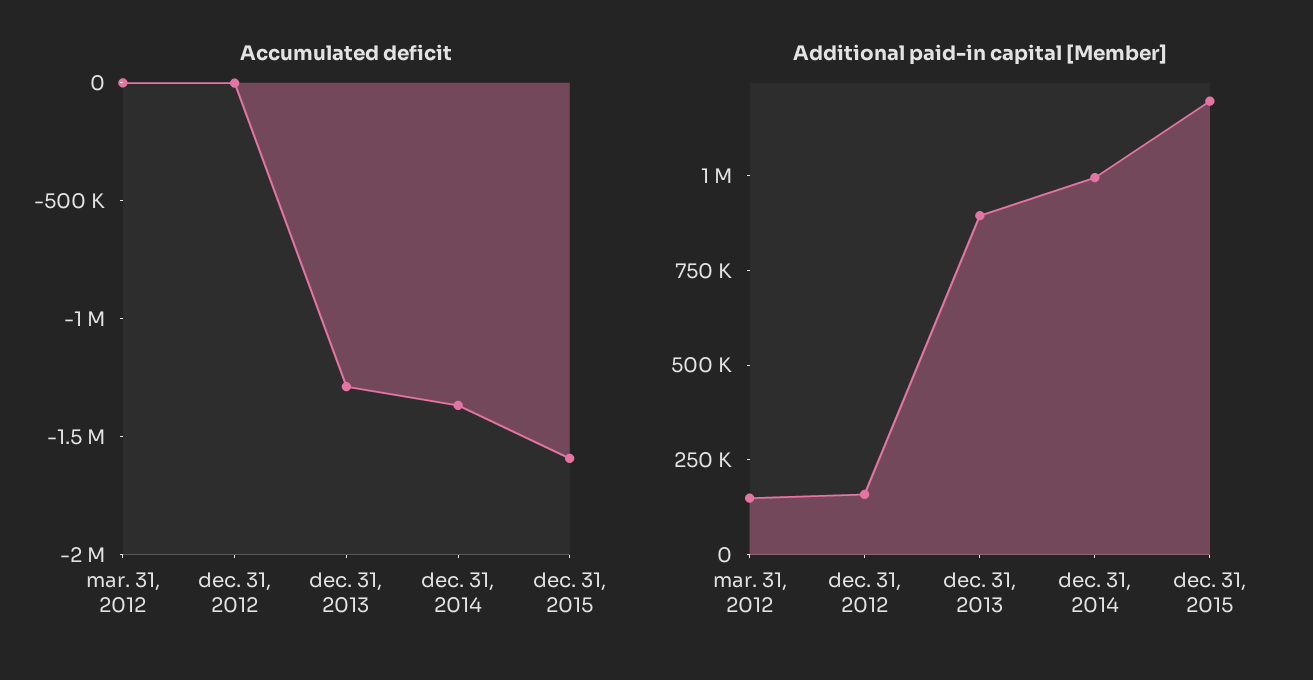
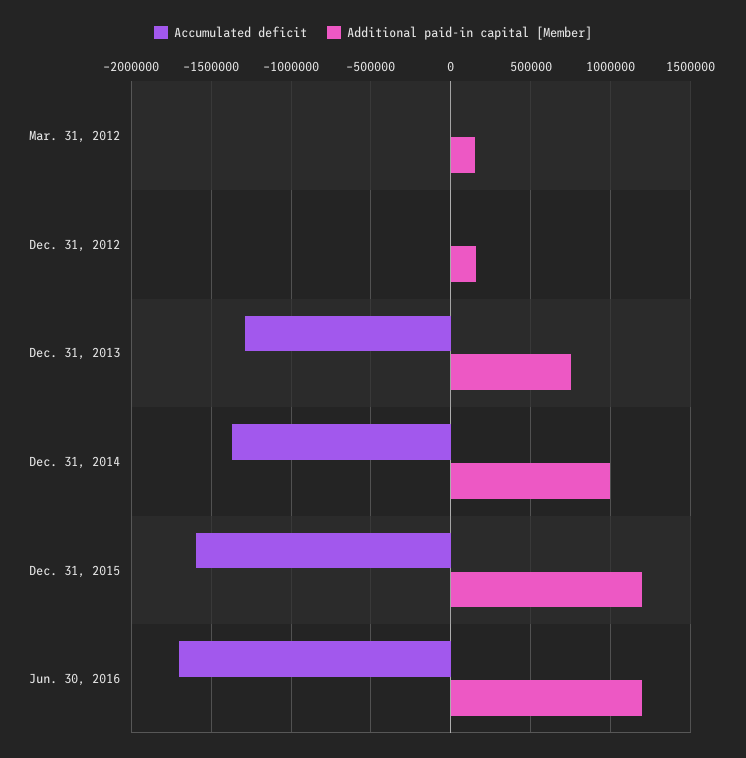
Additional paid-in capital [Member], dec. 31, 2013: 900000 -> 750000
Accumulated deficit, Jun. 30, 2016: none -> -1700000
Additional paid-in capital [Member], Jun. 30, 2016: none -> 1200000

